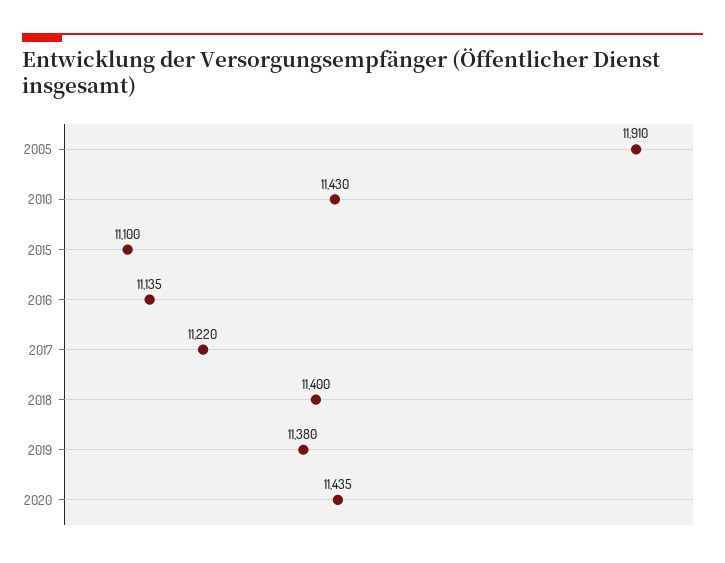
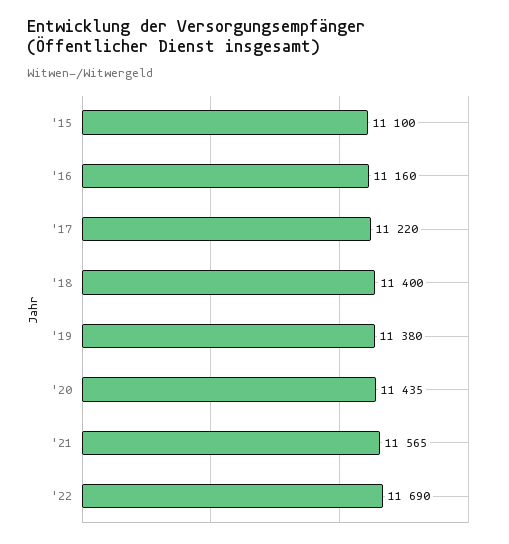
2005: 11910 -> none
2010: 11430 -> none
2016: 11135 -> 11160
'21: none -> 11565
'22: none -> 11690

